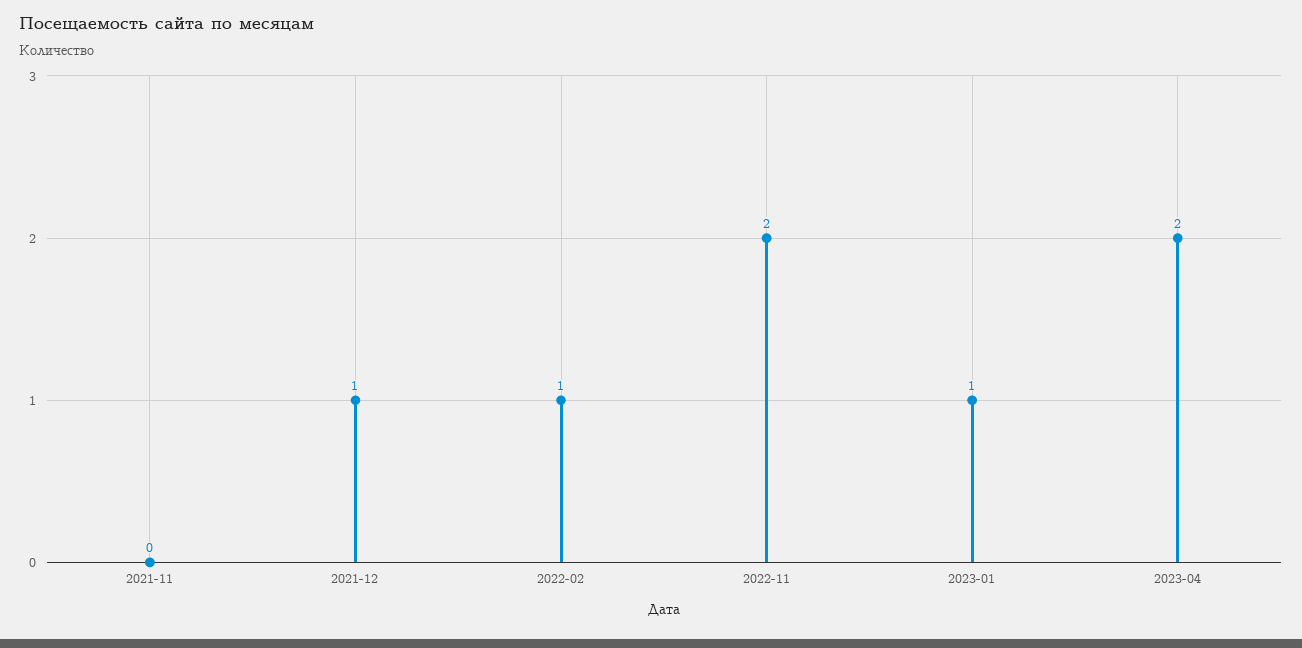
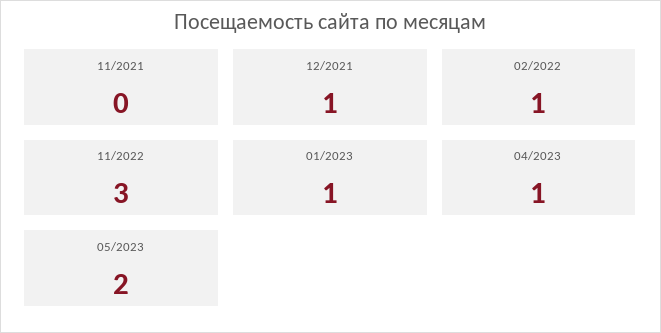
2022-11: 2 -> 3
2023-04: 2 -> 1
05/2023: none -> 2

